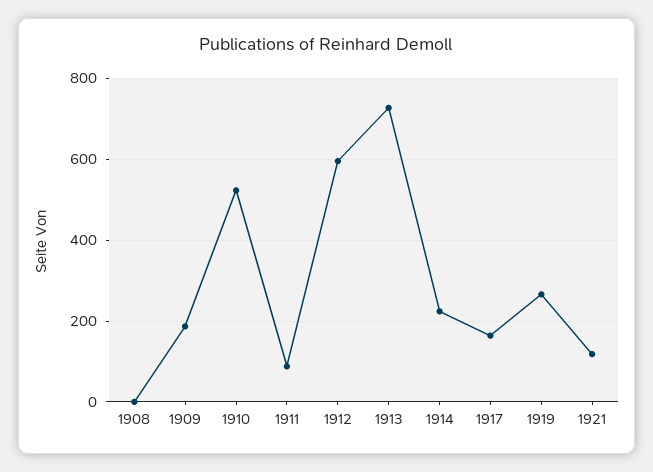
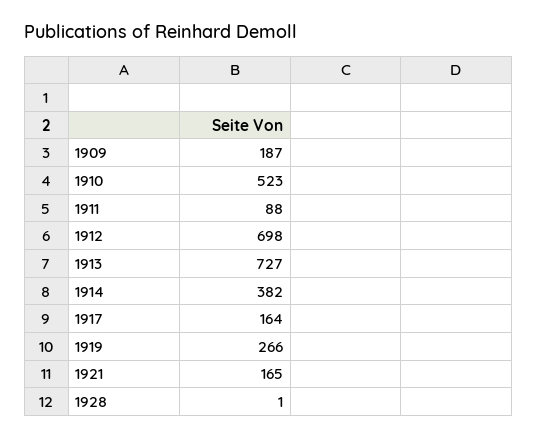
1908: 0 -> none
1912: 600 -> 698
1914: 220 -> 382
1921: 120 -> 165
1928: none -> 1

